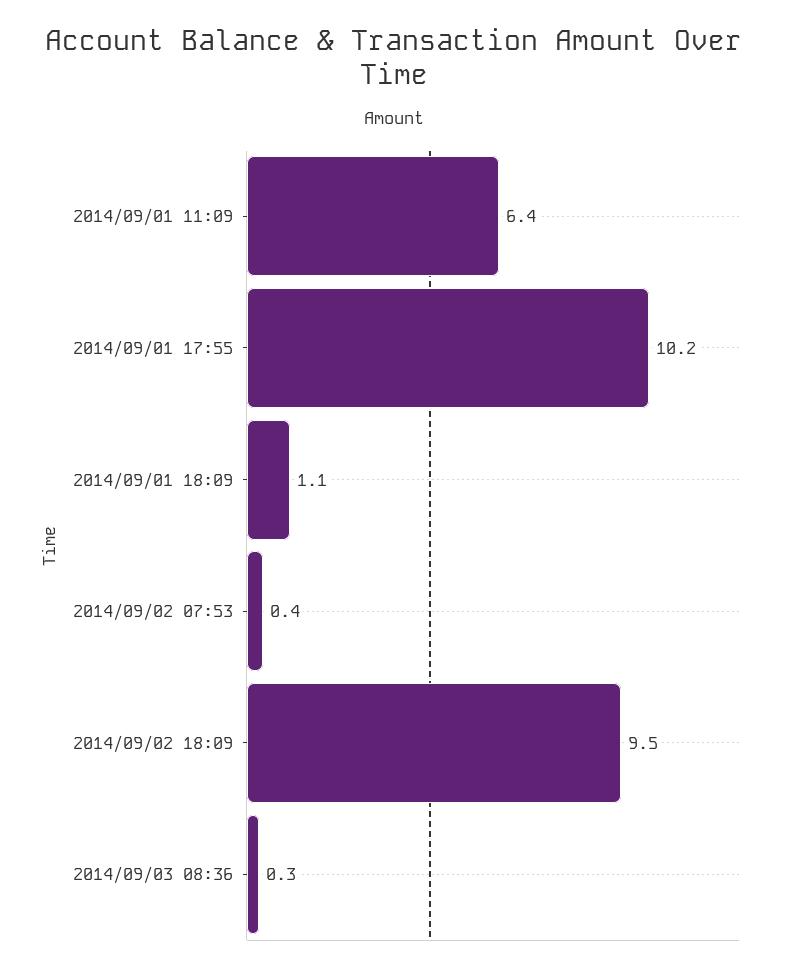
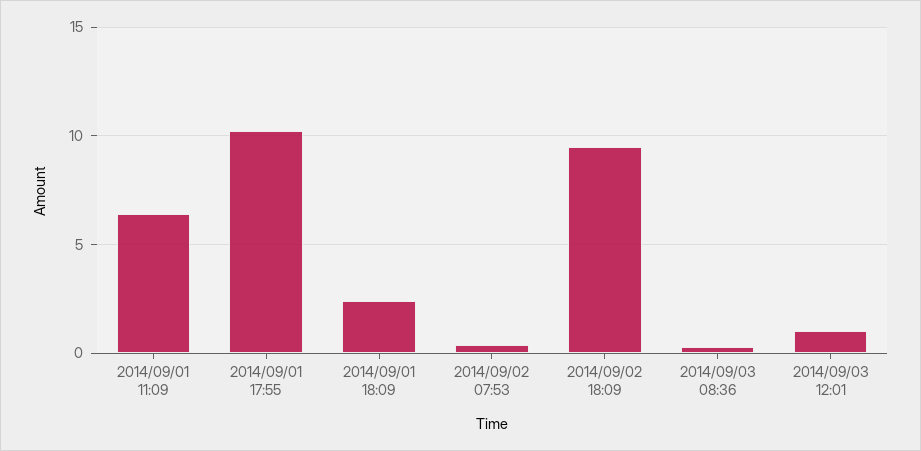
2014/09/01 18:09: 1.1 -> 2.5
2014/09/03 12:01: none -> 1

